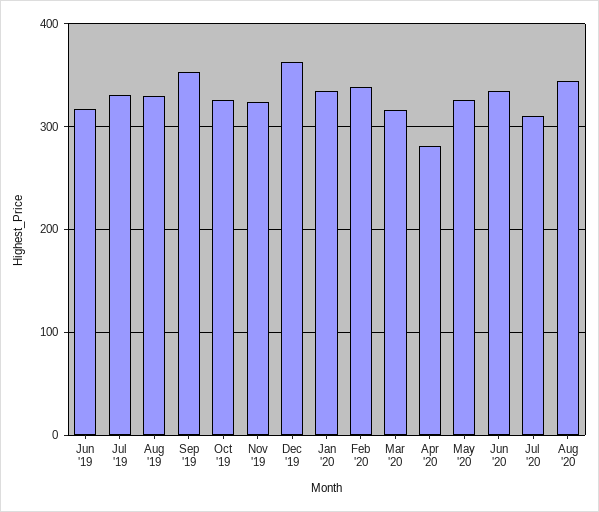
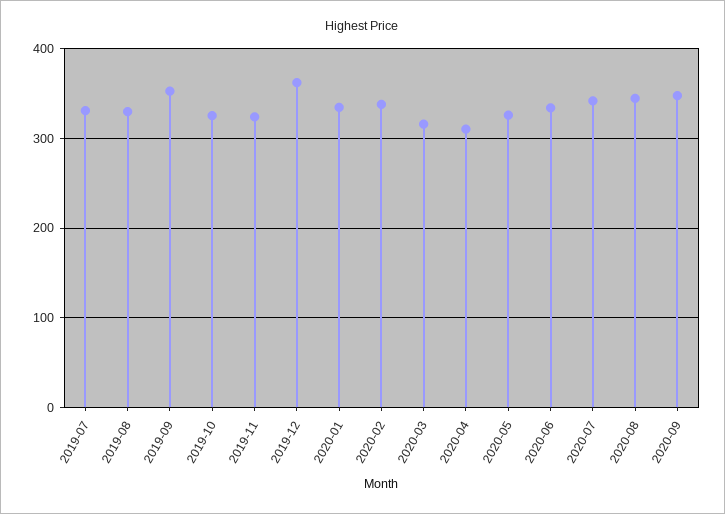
Jun '19: 320 -> none
Apr '20: 280 -> 310
Jul '20: 310 -> 340
2020-09: none -> 350

